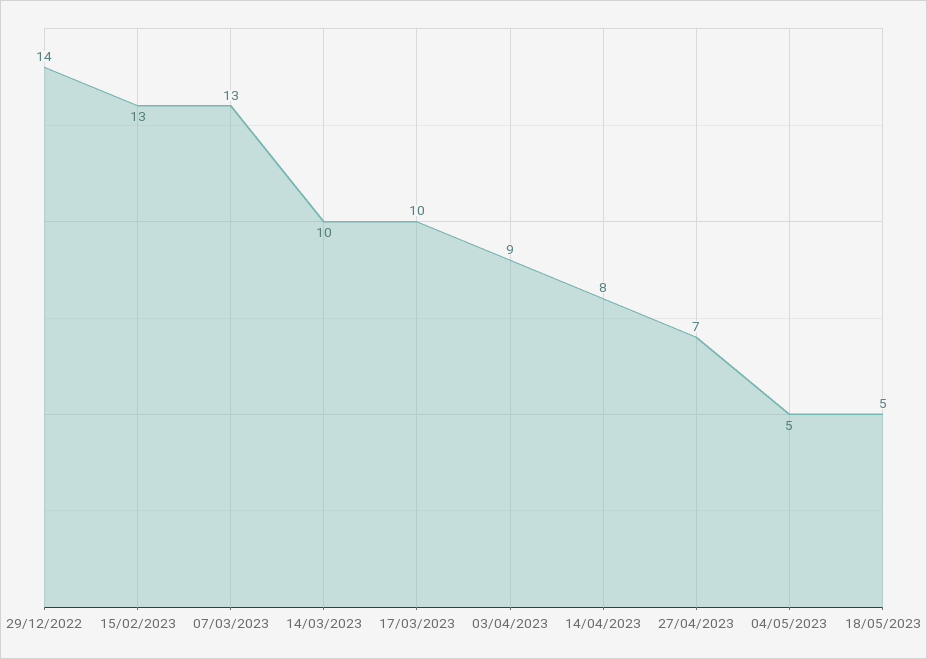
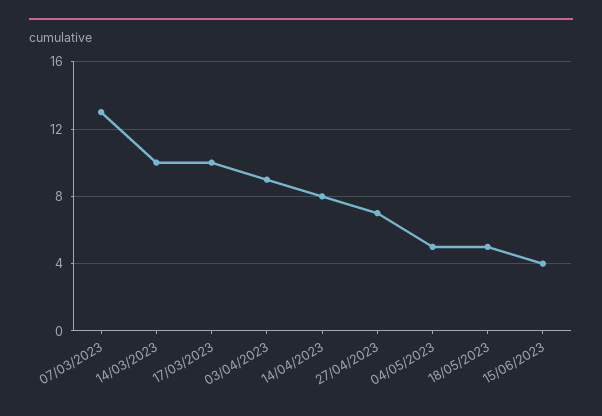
29/12/2022: 14 -> none
15/02/2023: 13 -> none
15/06/2023: none -> 4

